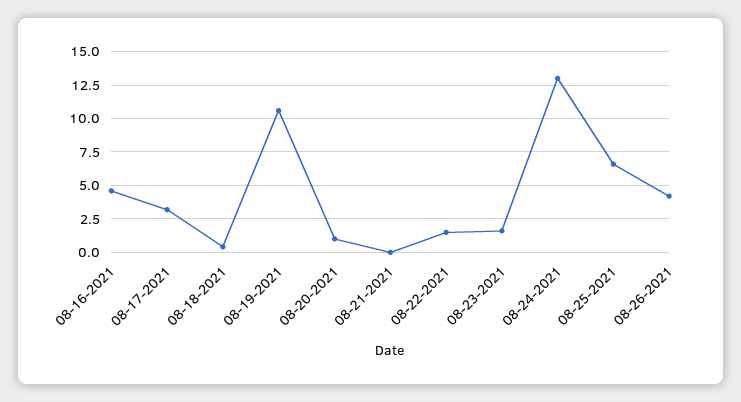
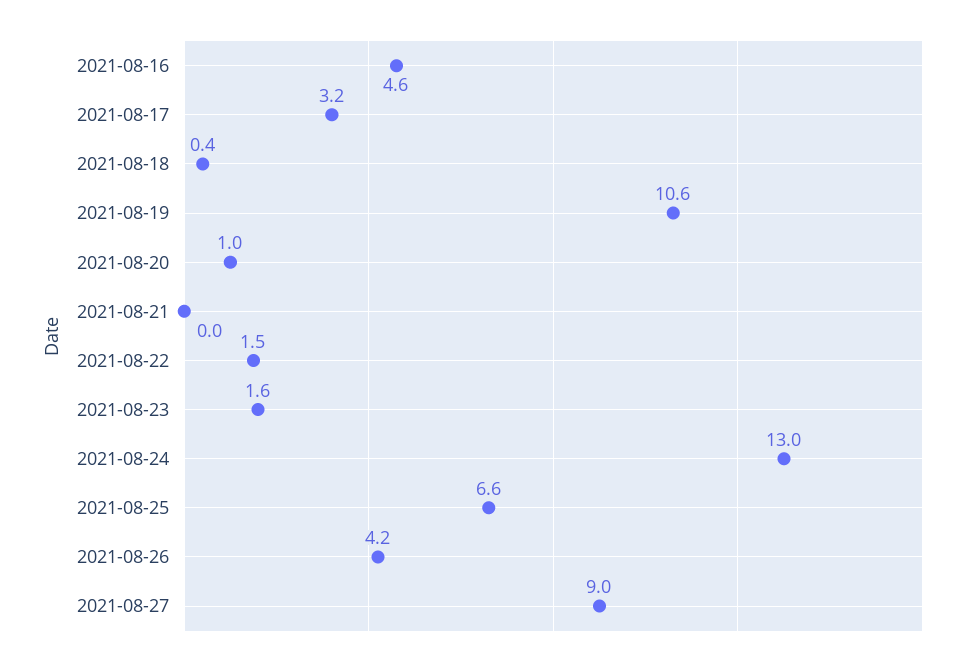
2021-08-27: none -> 9

